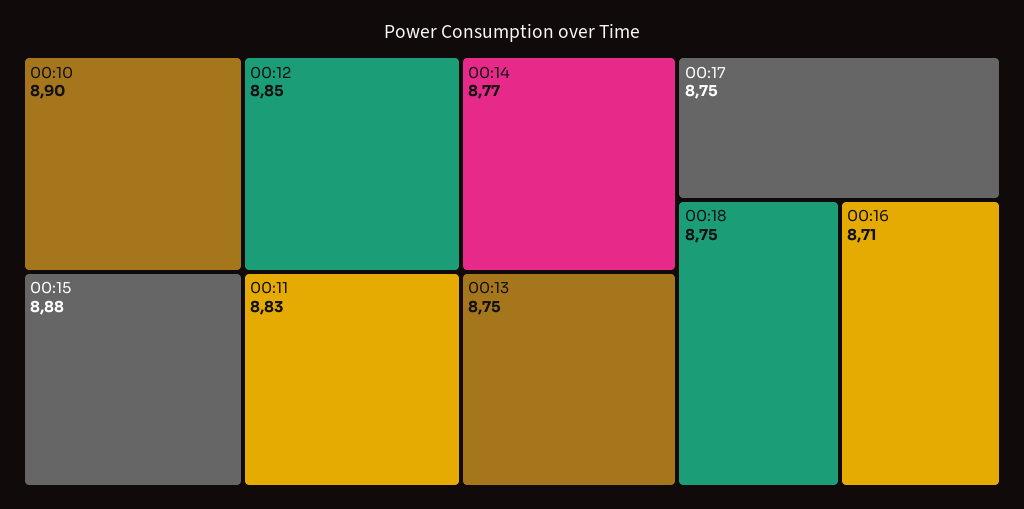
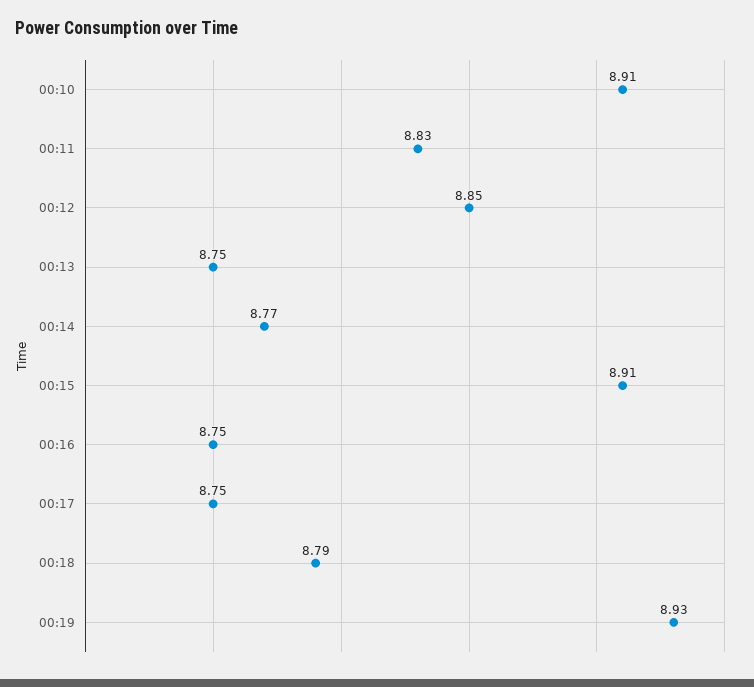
00:10: 8.9 -> 8.91
00:15: 8.88 -> 8.91
00:18: 8.75 -> 8.79
00:16: 8.71 -> 8.75
00:19: none -> 8.93

